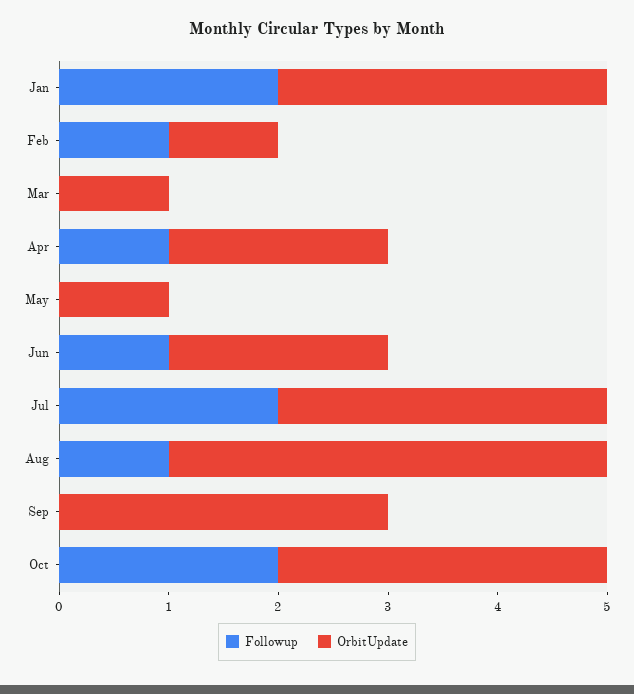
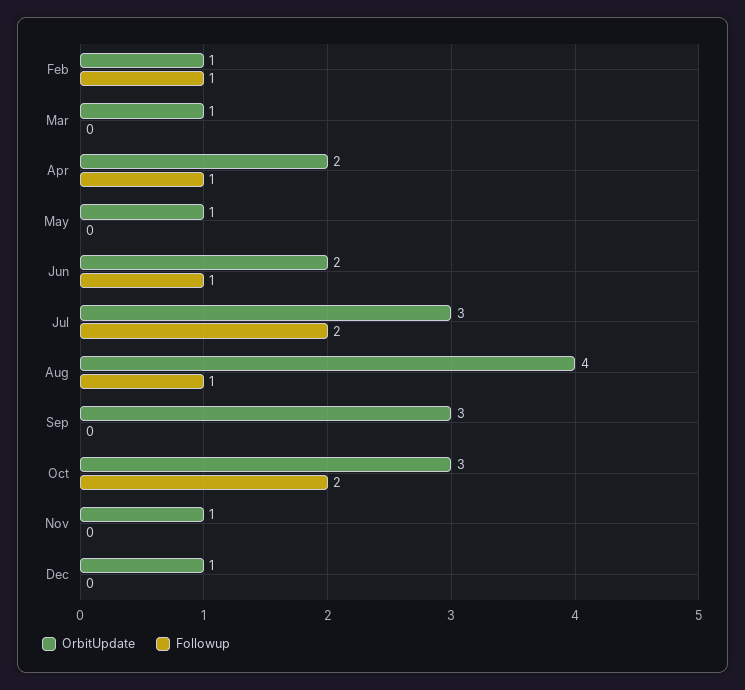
Followup, Jan: 2 -> none
OrbitUpdate, Jan: 3 -> none
OrbitUpdate, Nov: none -> 1
Followup, Nov: none -> 0
OrbitUpdate, Dec: none -> 1
Followup, Dec: none -> 0

